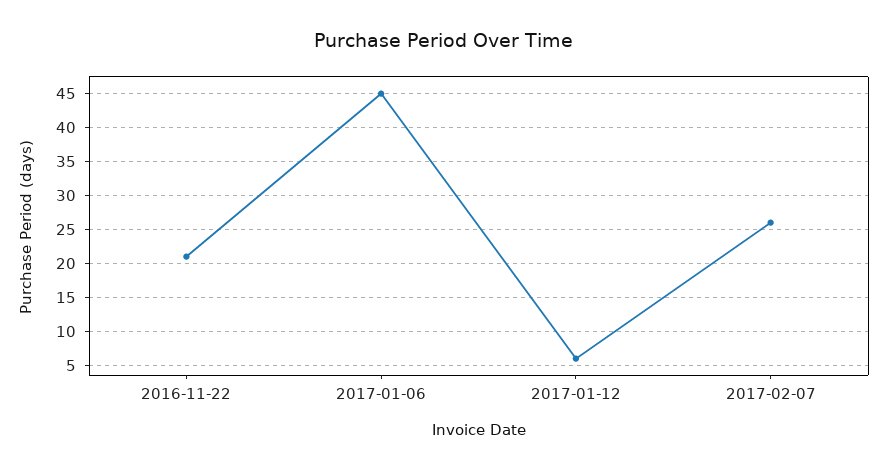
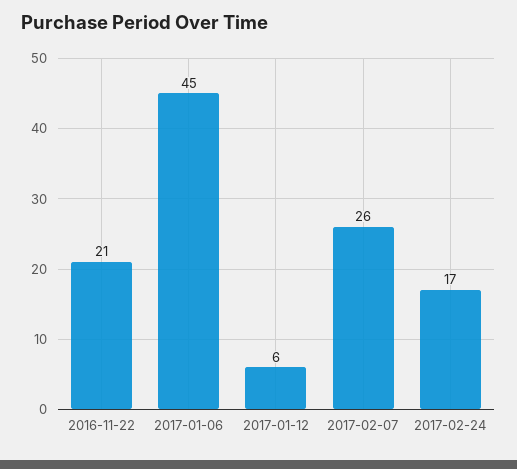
2017-02-24: none -> 17

